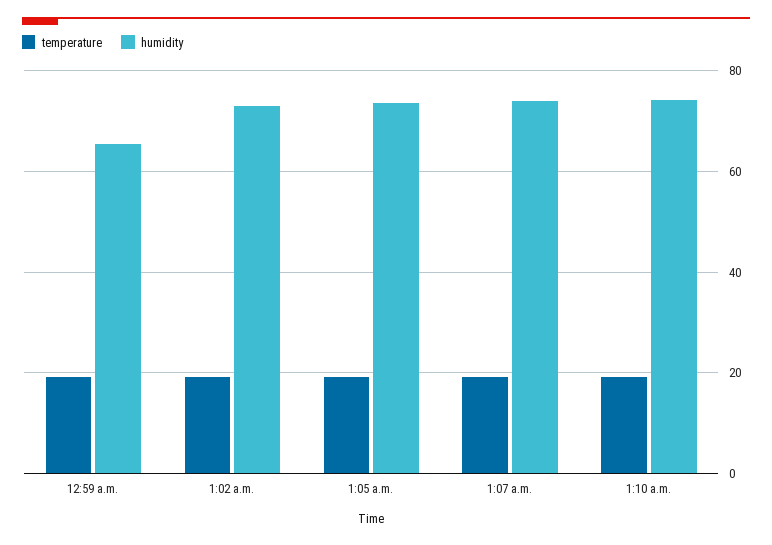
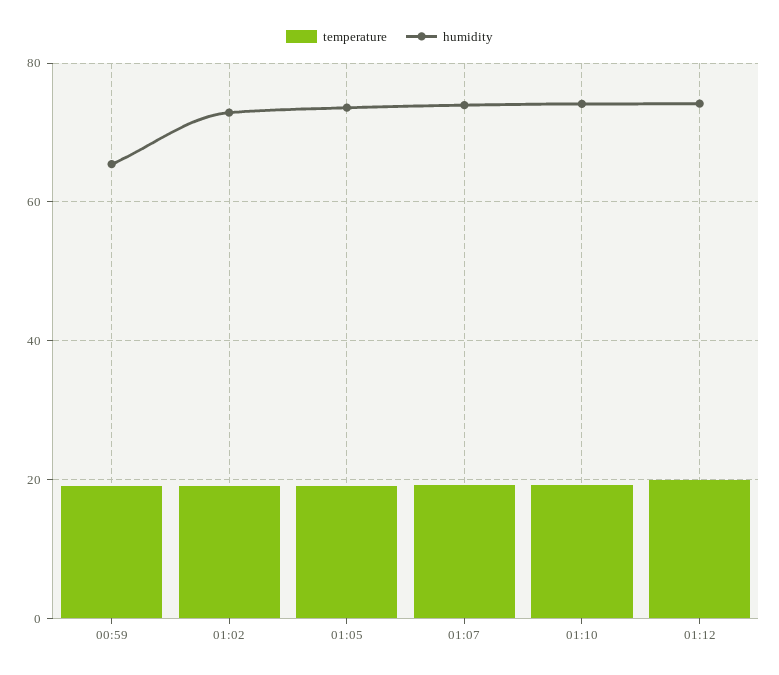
temperature, 01:12: none -> 20
humidity, 01:12: none -> 74

